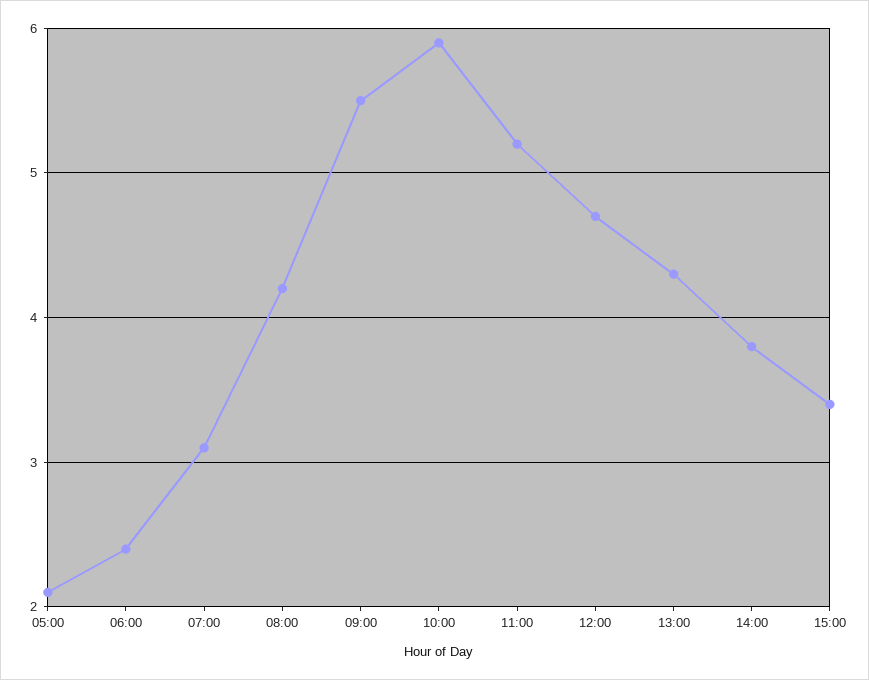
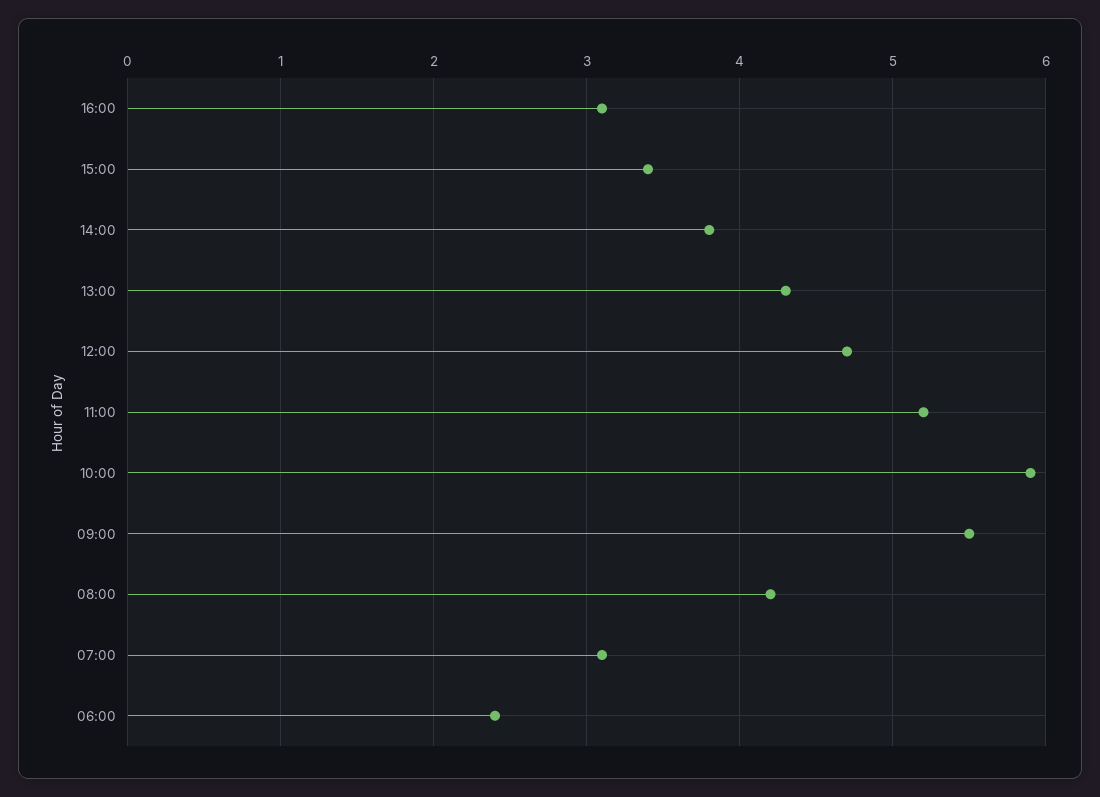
05:00: 2.1 -> none
16:00: none -> 3.1

